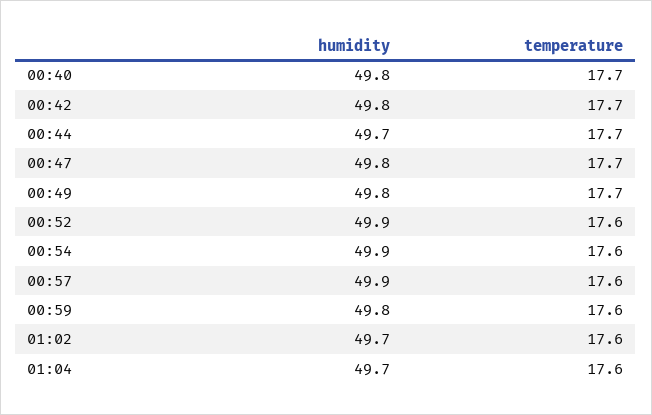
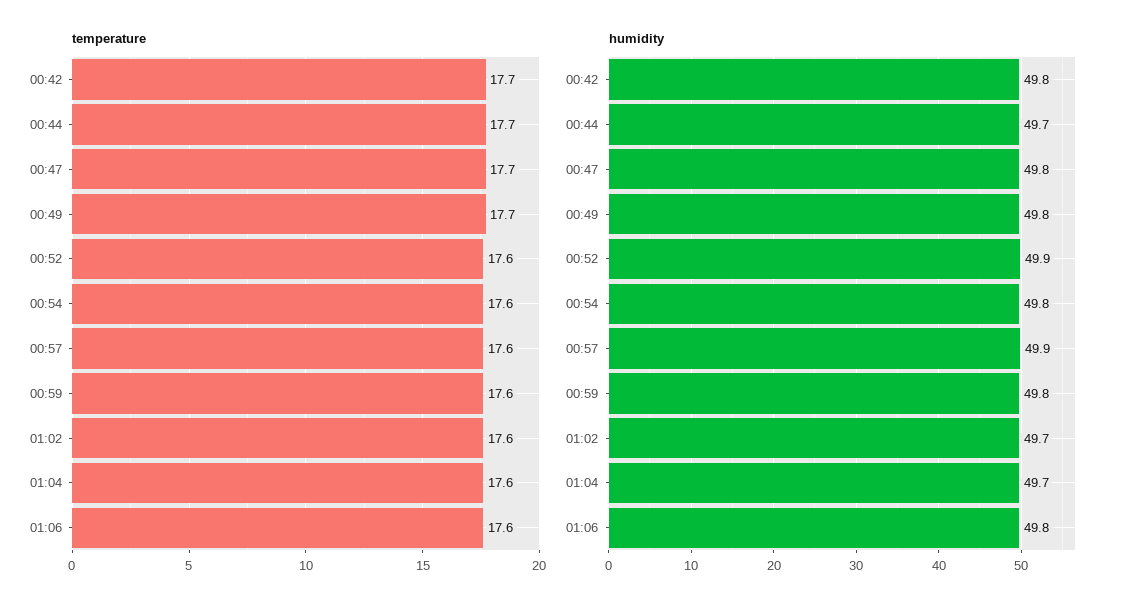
humidity, 00:40: 49.8 -> none
temperature, 00:40: 17.7 -> none
humidity, 00:54: 49.9 -> 49.8
temperature, 01:06: none -> 17.6
humidity, 01:06: none -> 49.8

